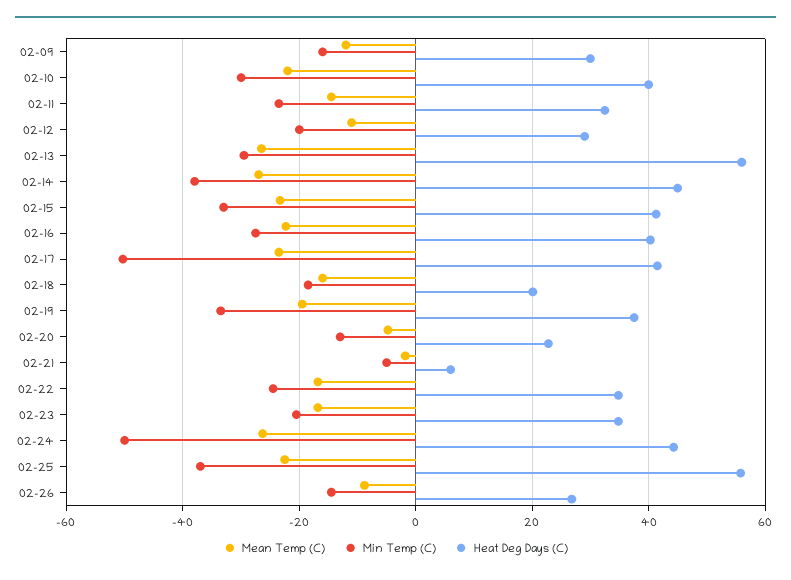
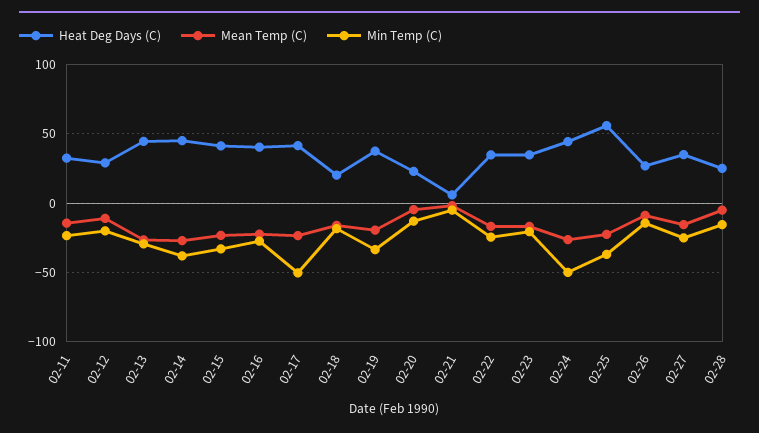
Mean Temp (C), 02-09: -12 -> none
Min Temp (C), 02-09: -16 -> none
Heat Deg Days (C), 02-09: 30 -> none
Mean Temp (C), 02-10: -22 -> none
Min Temp (C), 02-10: -30 -> none
Heat Deg Days (C), 02-10: 40 -> none
Heat Deg Days (C), 02-13: 56 -> 45
Heat Deg Days (C), 02-27: none -> 35
Mean Temp (C), 02-27: none -> -15
Min Temp (C), 02-27: none -> -25
Heat Deg Days (C), 02-28: none -> 25
Mean Temp (C), 02-28: none -> -5
Min Temp (C), 02-28: none -> -15

